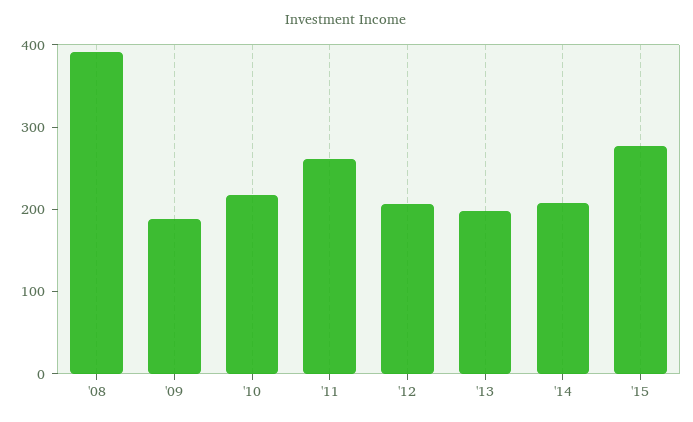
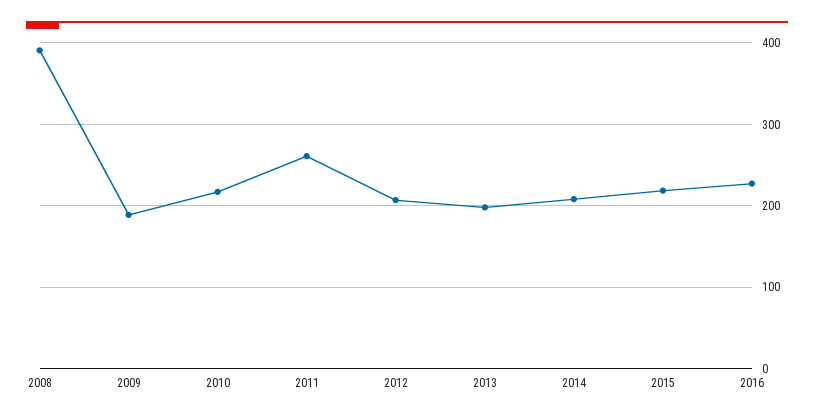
'15: 280 -> 220
2016: none -> 230

